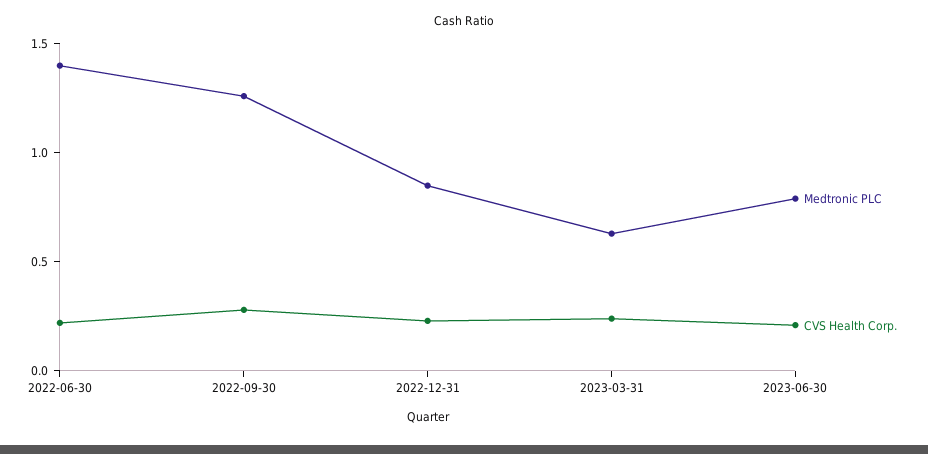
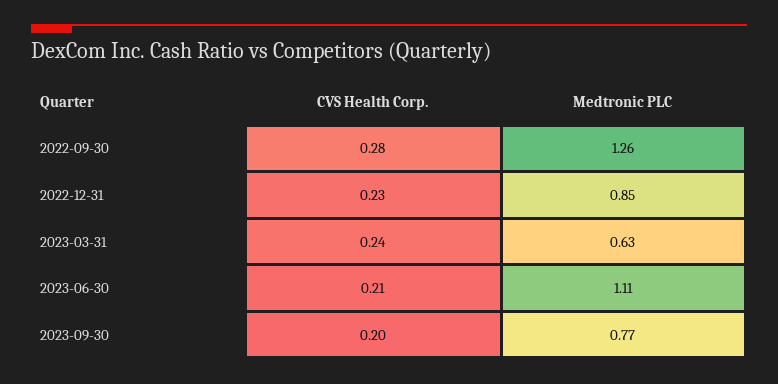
Medtronic PLC, 2022-06-30: 1.4 -> none
CVS Health Corp., 2022-06-30: 0.2 -> none
Medtronic PLC, 2023-06-30: 0.8 -> 1.11
CVS Health Corp., 2023-09-30: none -> 0.2
Medtronic PLC, 2023-09-30: none -> 0.77

